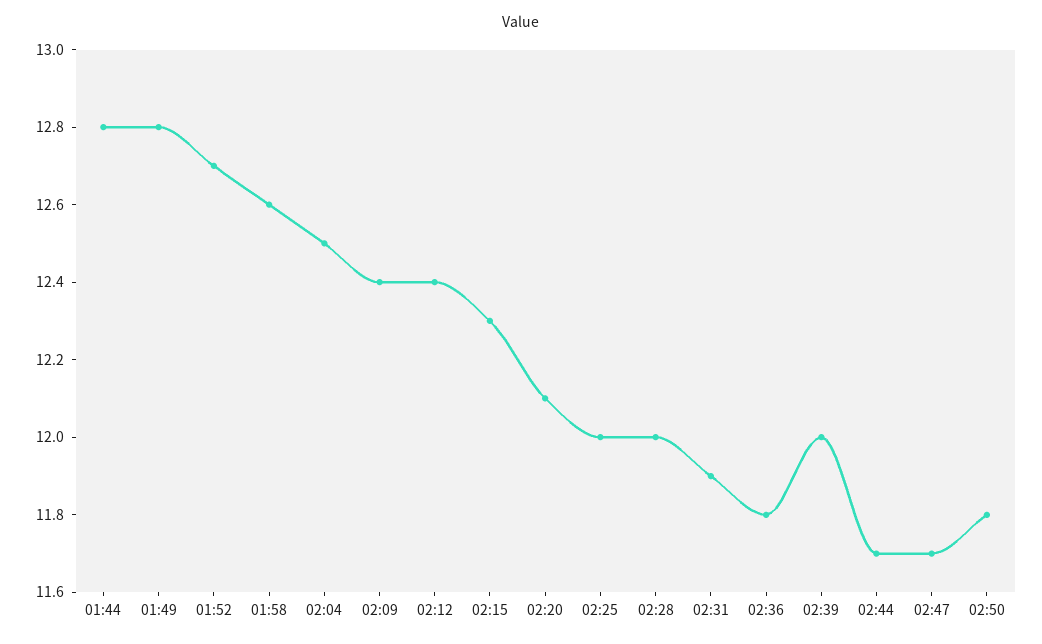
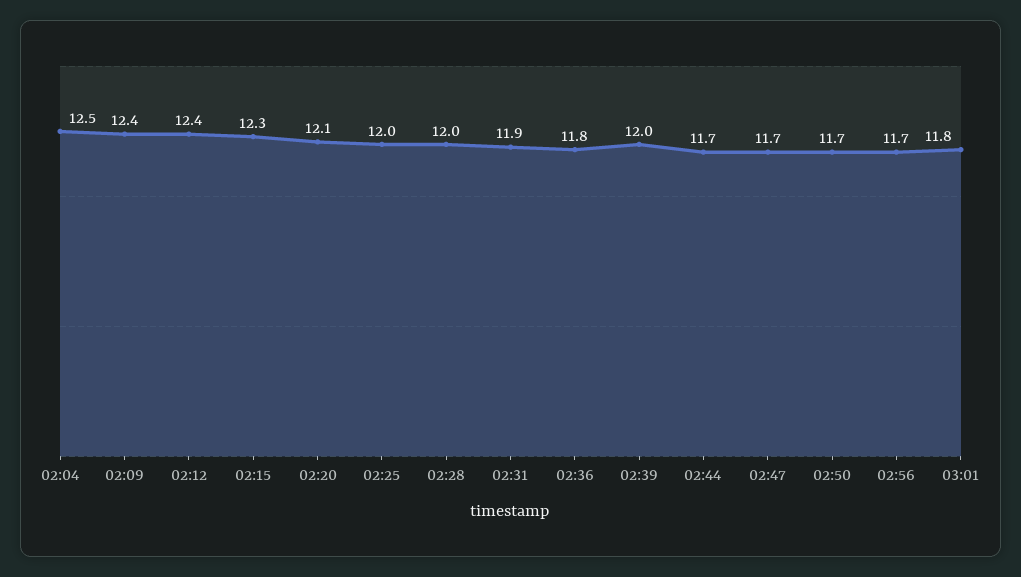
01:44: 12.8 -> none
01:49: 12.8 -> none
01:52: 12.7 -> none
01:58: 12.6 -> none
02:50: 11.8 -> 11.7
02:56: none -> 11.7
03:01: none -> 11.8

